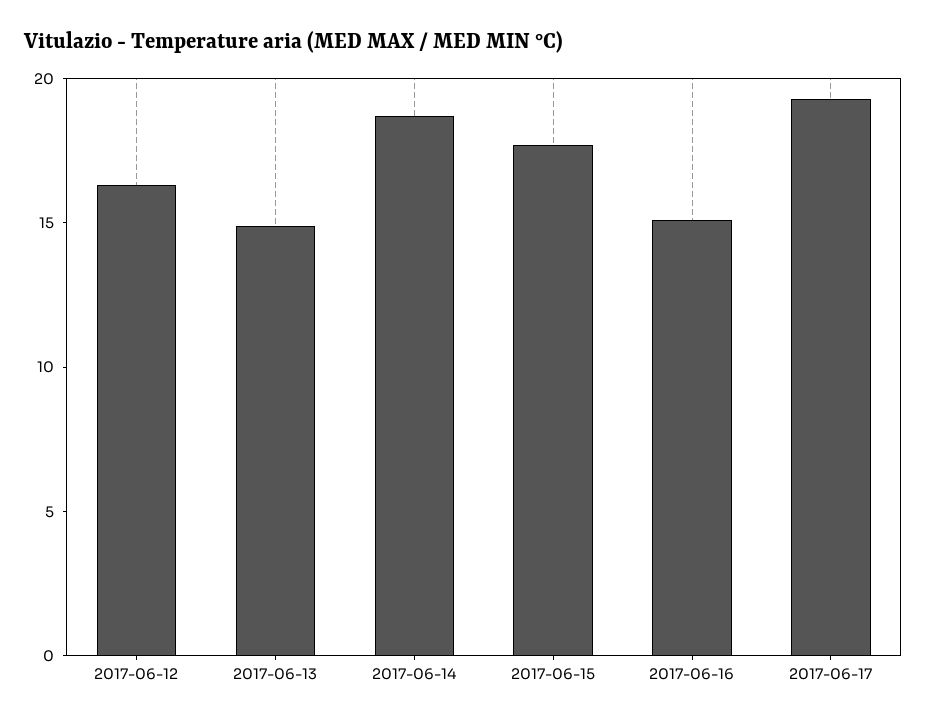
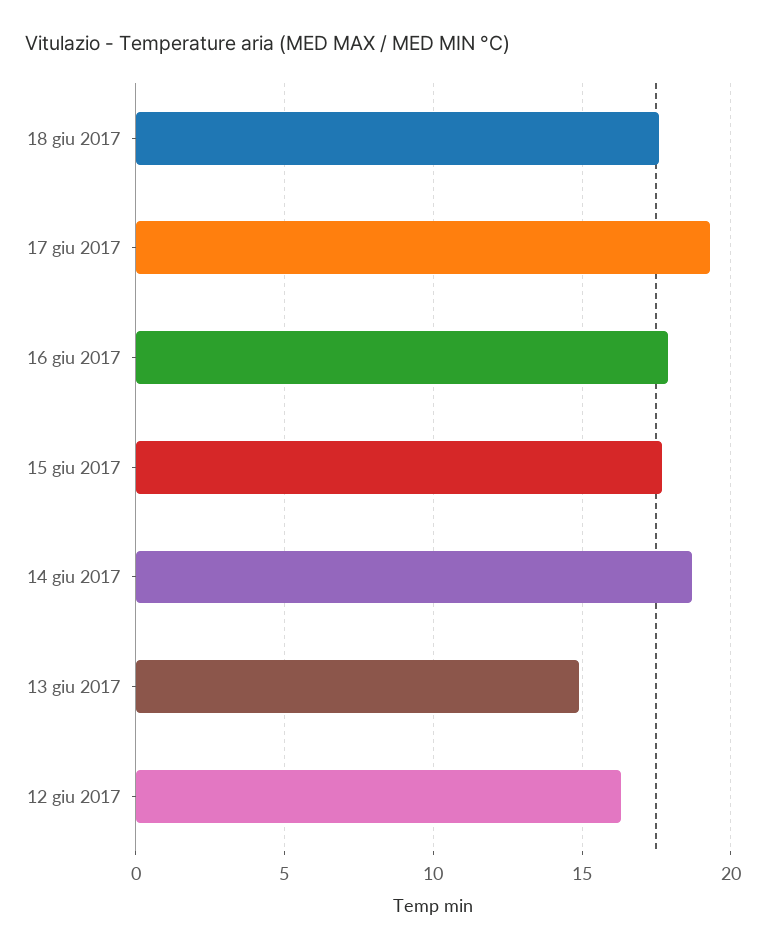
2017-06-16: 15 -> 18
18 giu 2017: none -> 17.5

